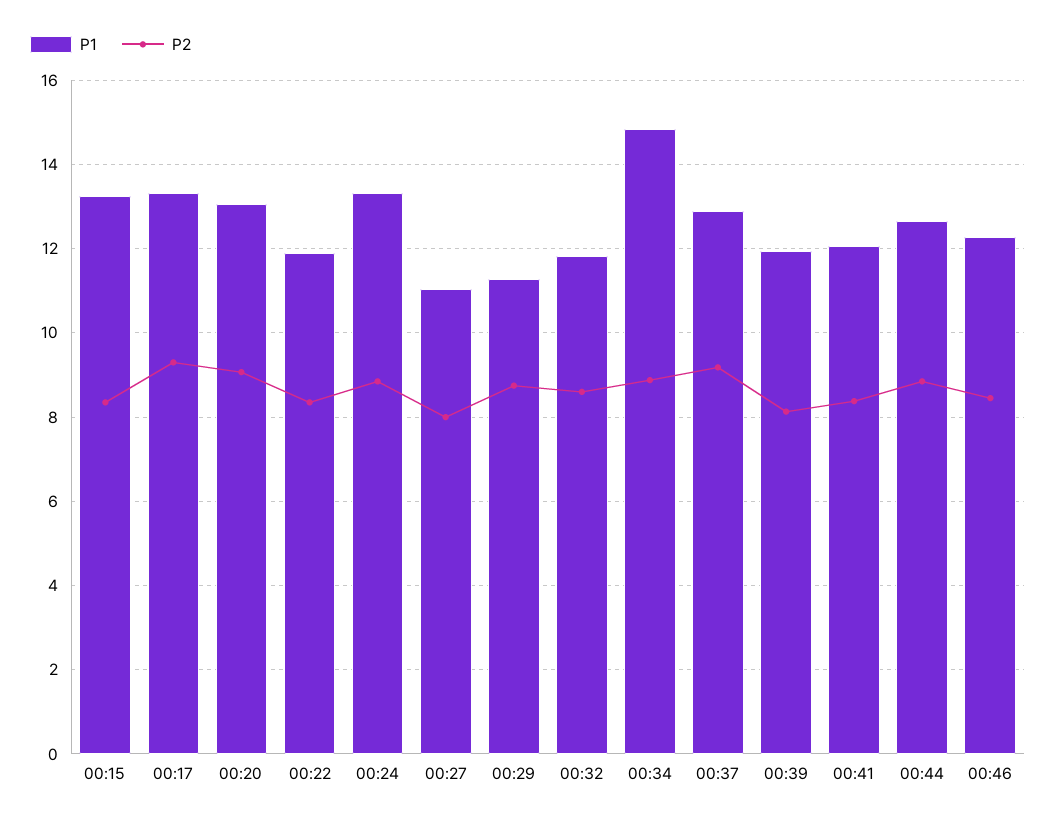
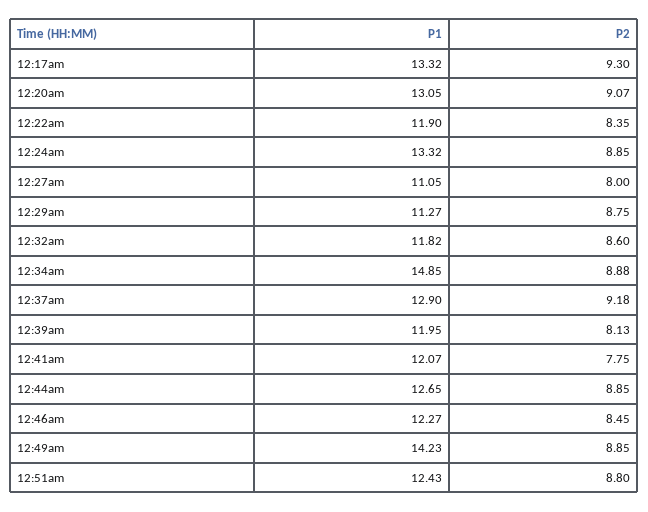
P1, 00:15: 13.2 -> none
P2, 00:15: 8.4 -> none
P2, 00:41: 8.4 -> 7.75
P1, 12:49am: none -> 14.23
P2, 12:49am: none -> 8.85
P1, 12:51am: none -> 12.43
P2, 12:51am: none -> 8.8

